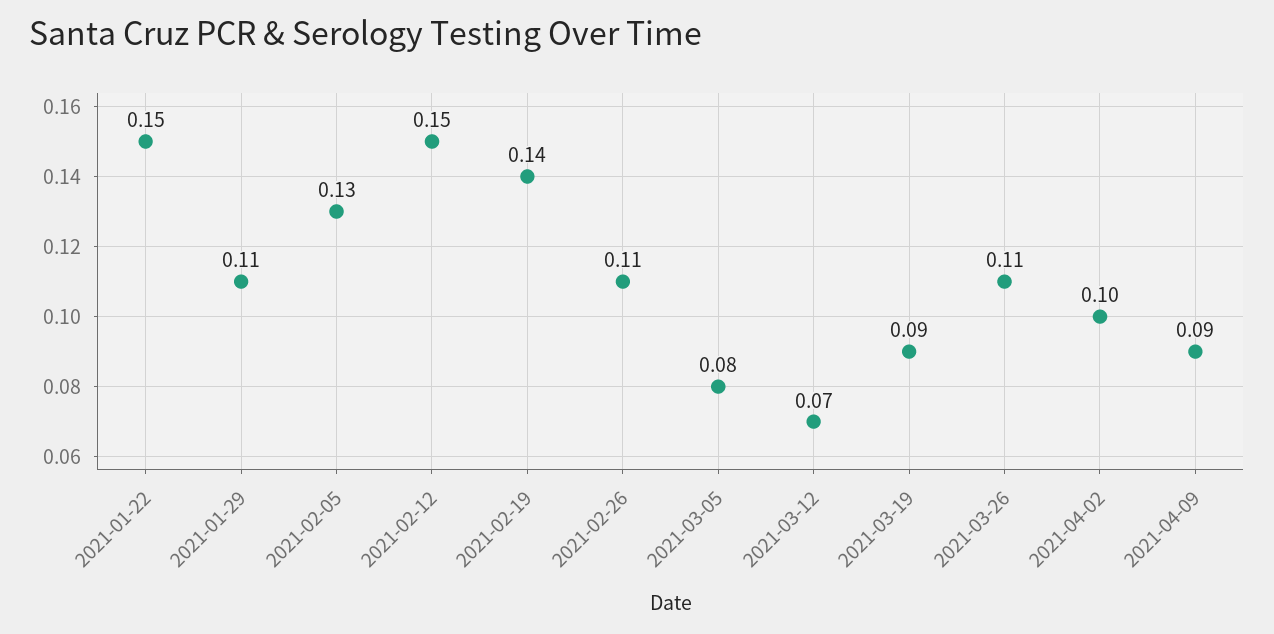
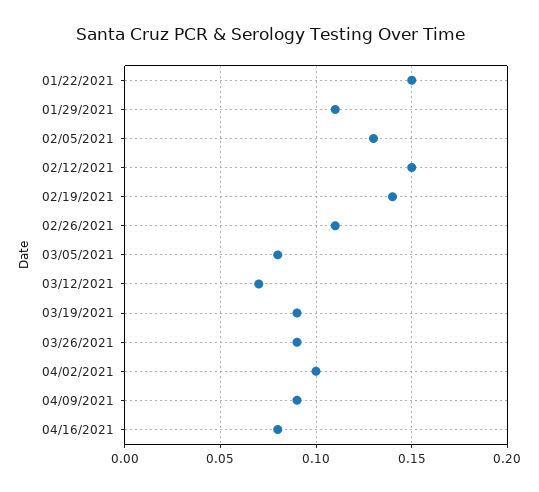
2021-03-26: 0.11 -> 0.09
04/16/2021: none -> 0.08

